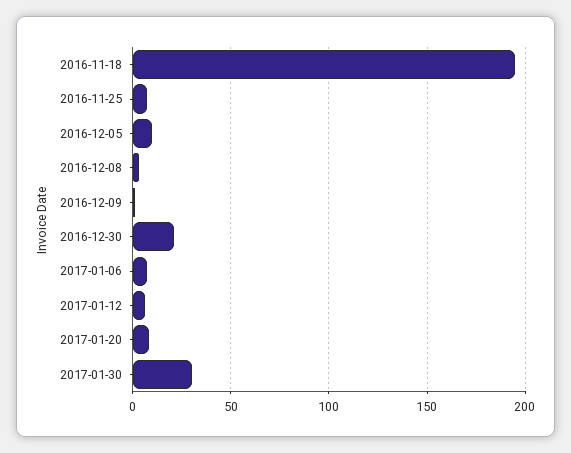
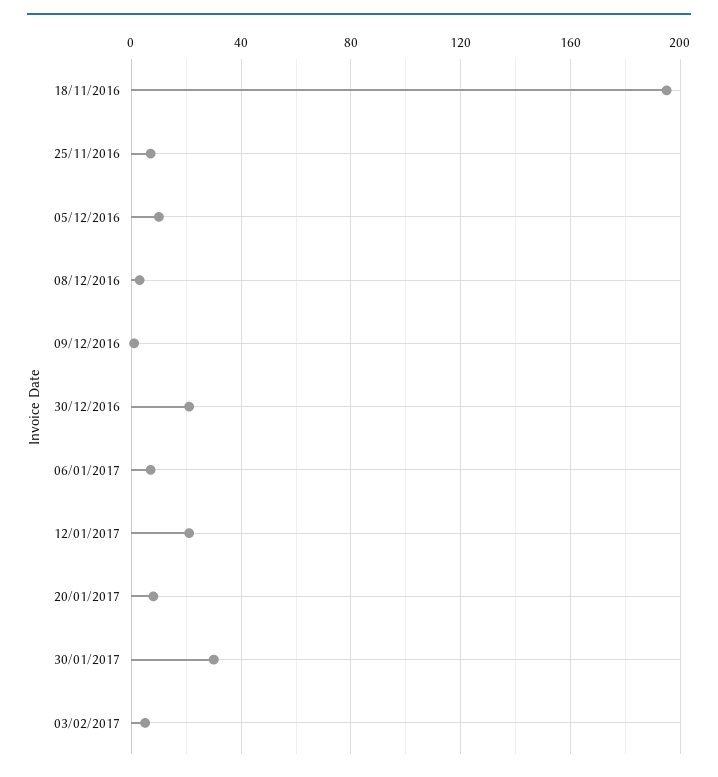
2017-01-12: 5 -> 20
03/02/2017: none -> 5

